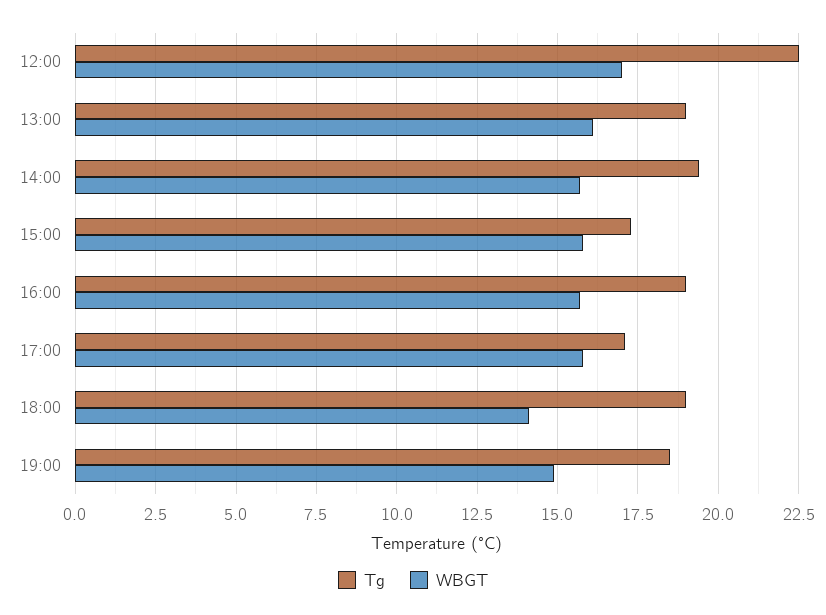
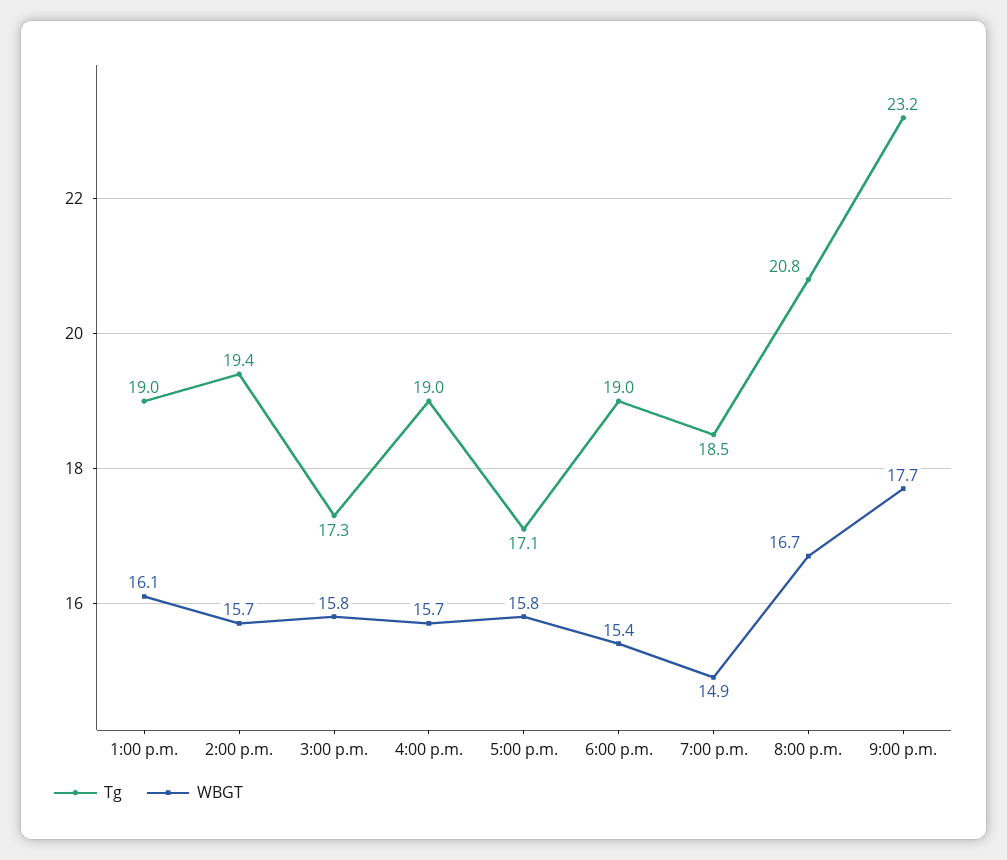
Tg, 12:00: 22.5 -> none
WBGT, 12:00: 17 -> none
WBGT, 18:00: 14 -> 15.4
Tg, 8:00 p.m.: none -> 20.8
WBGT, 8:00 p.m.: none -> 16.7
Tg, 9:00 p.m.: none -> 23.2
WBGT, 9:00 p.m.: none -> 17.7

